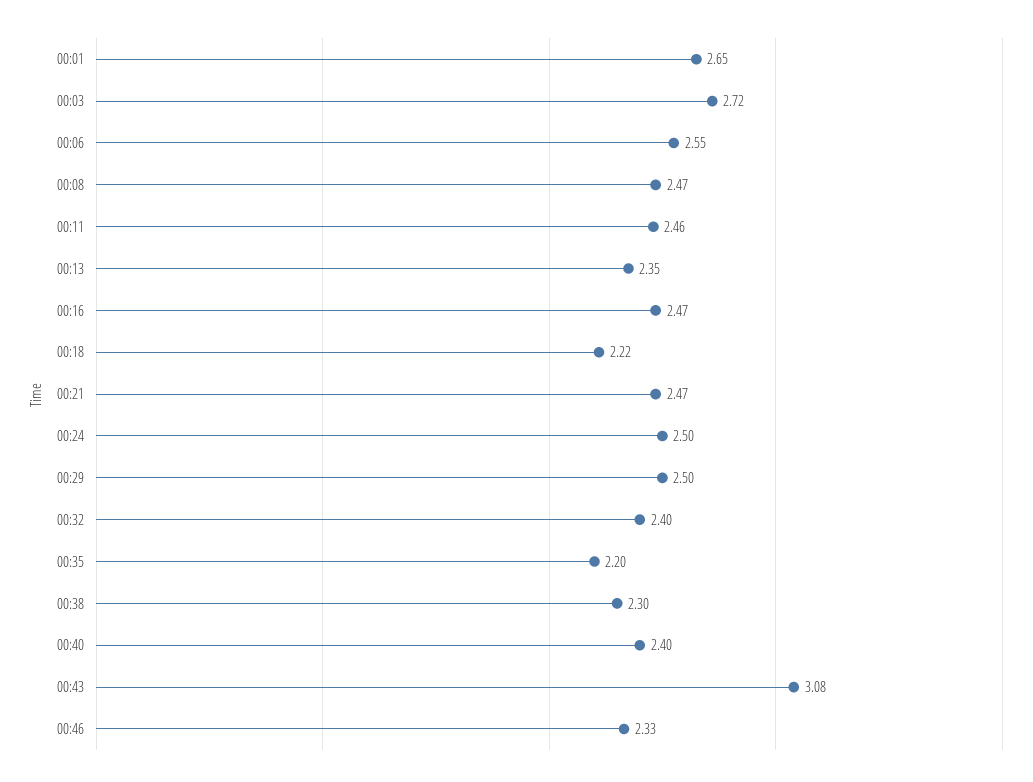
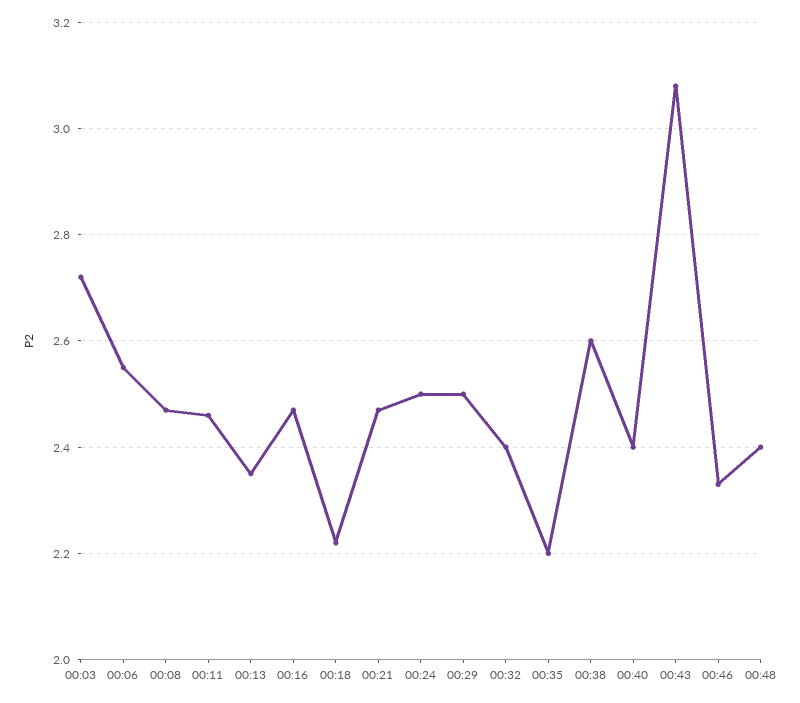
00:01: 2.65 -> none
00:38: 2.3 -> 2.6
00:48: none -> 2.4

